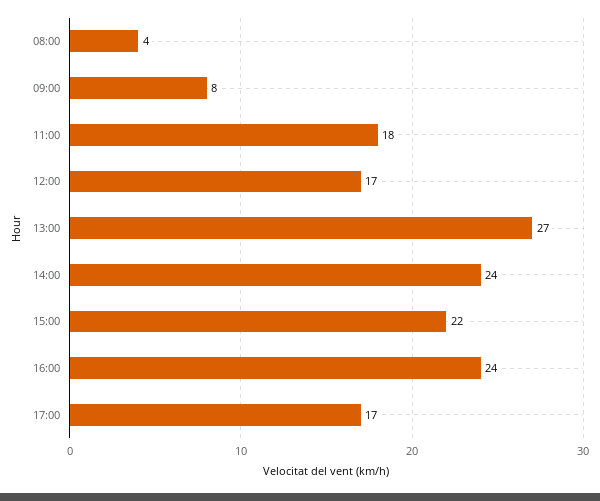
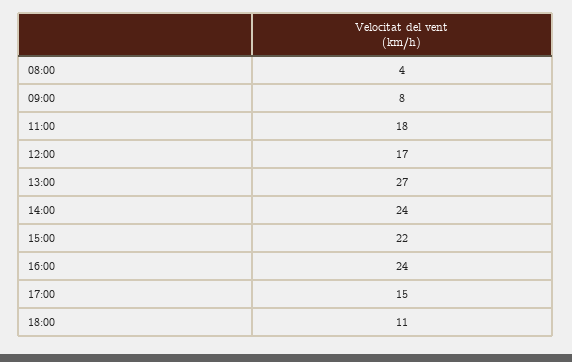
17:00: 17 -> 15
18:00: none -> 11

